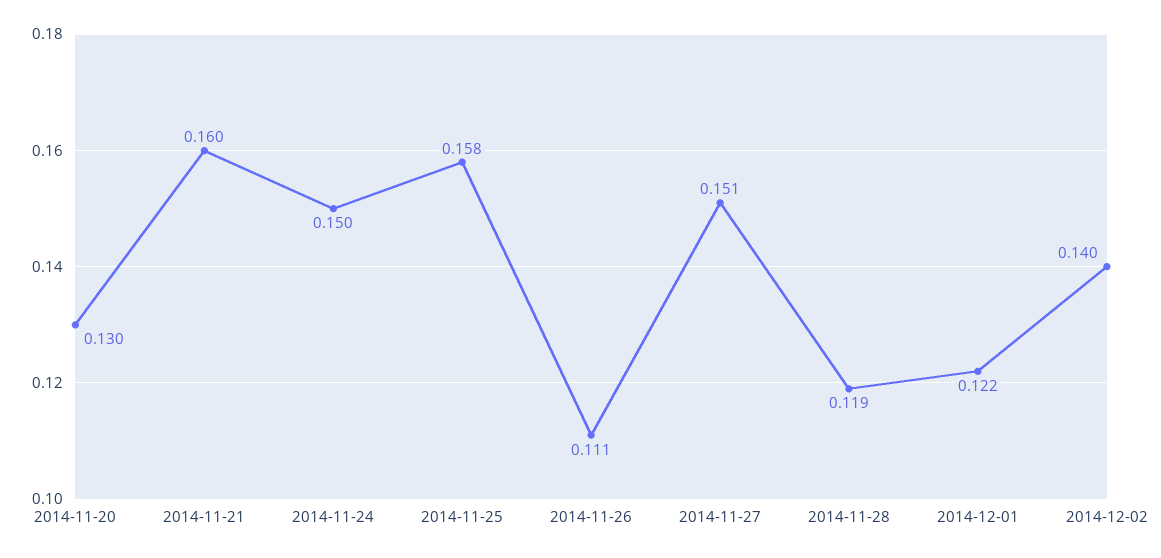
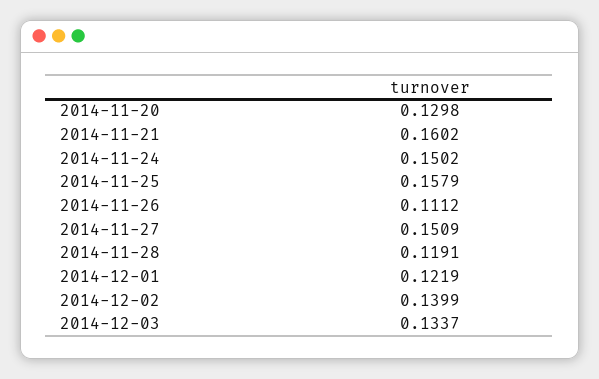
2014-12-03: none -> 0.1337

